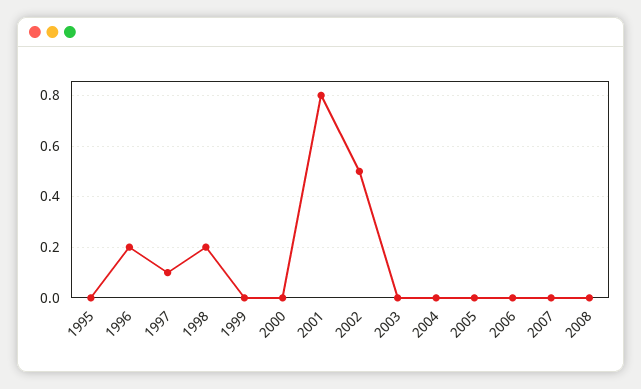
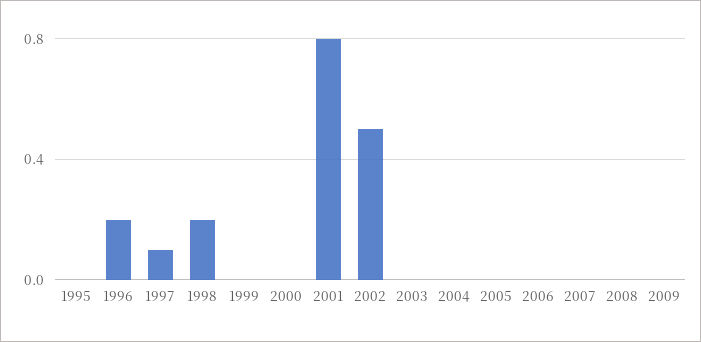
2009: none -> 0

